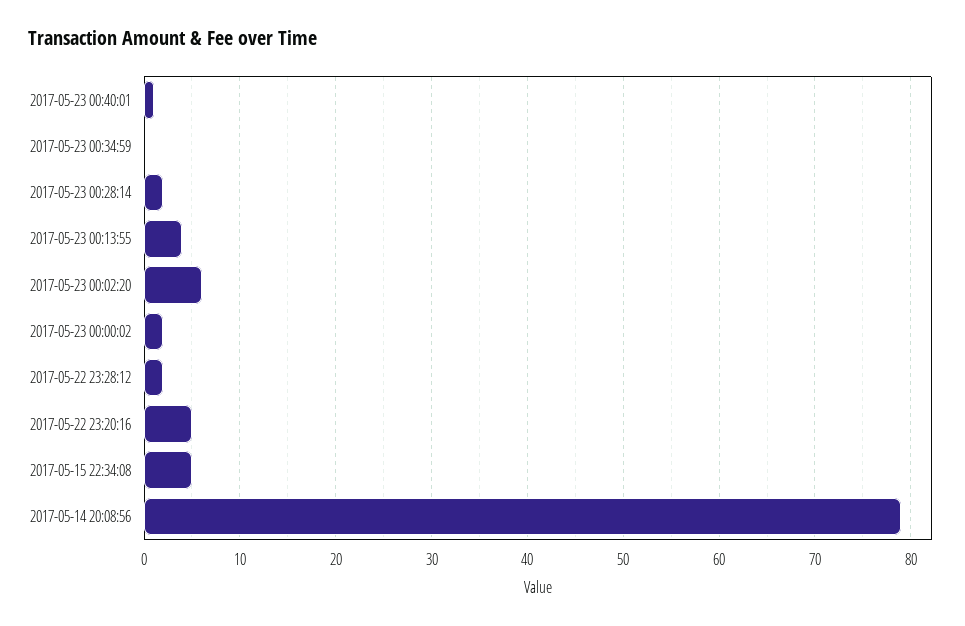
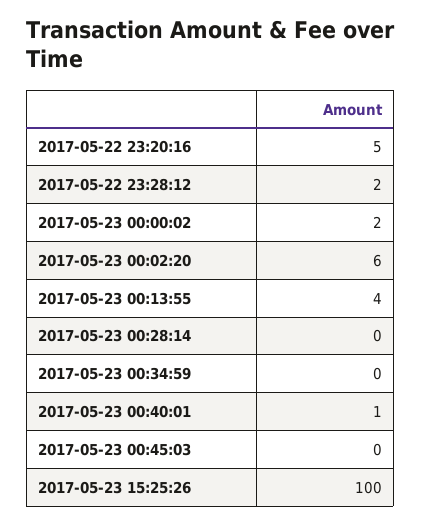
2017-05-23 00:28:14: 2 -> 0
2017-05-15 22:34:08: 5 -> none
2017-05-14 20:08:56: 79 -> none
2017-05-23 00:45:03: none -> 0
2017-05-23 15:25:26: none -> 100

